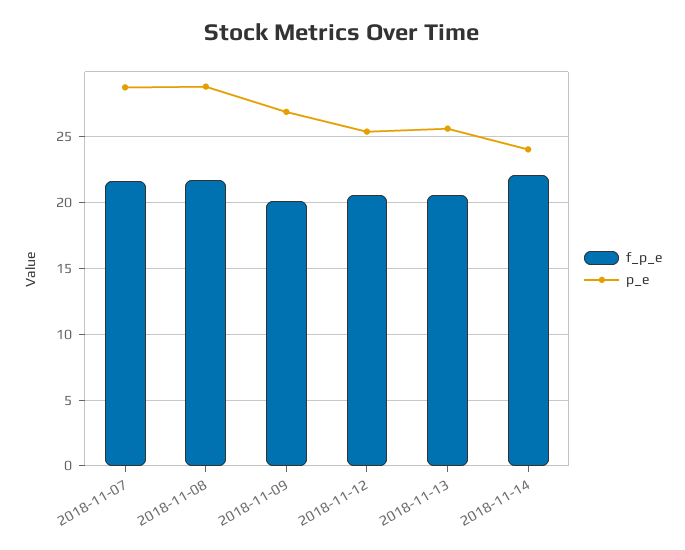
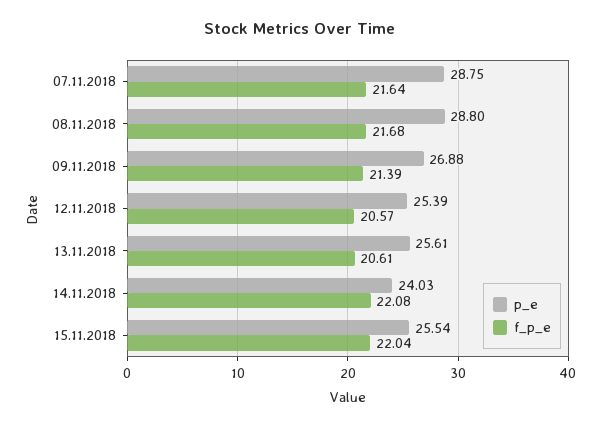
f_p_e, 2018-11-09: 20 -> 21.39
p_e, 15.11.2018: none -> 25.54
f_p_e, 15.11.2018: none -> 22.04

